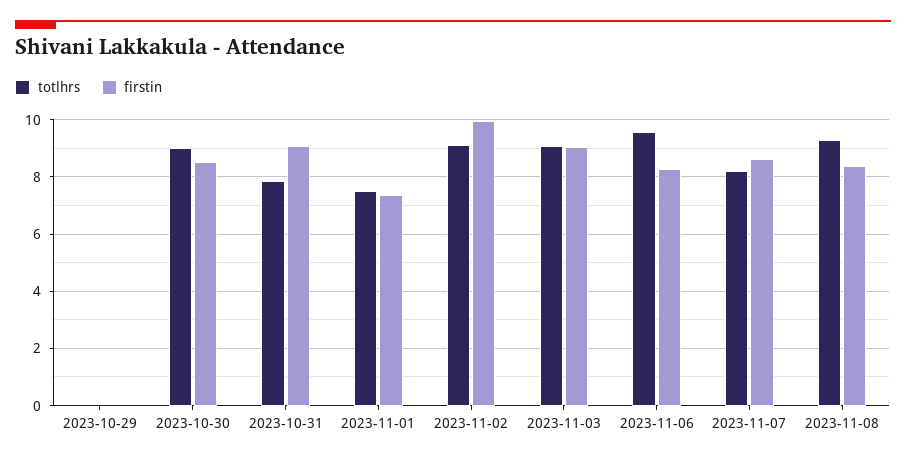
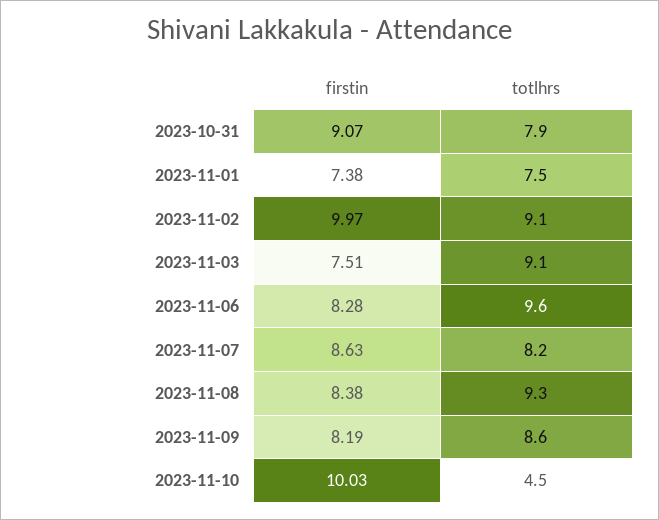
totlhrs, 2023-10-29: 0 -> none
firstin, 2023-10-29: 0 -> none
totlhrs, 2023-10-30: 9 -> none
firstin, 2023-10-30: 8.5 -> none
firstin, 2023-11-03: 9 -> 7.51
firstin, 2023-11-09: none -> 8.19
totlhrs, 2023-11-09: none -> 8.6
firstin, 2023-11-10: none -> 10.03
totlhrs, 2023-11-10: none -> 4.5

